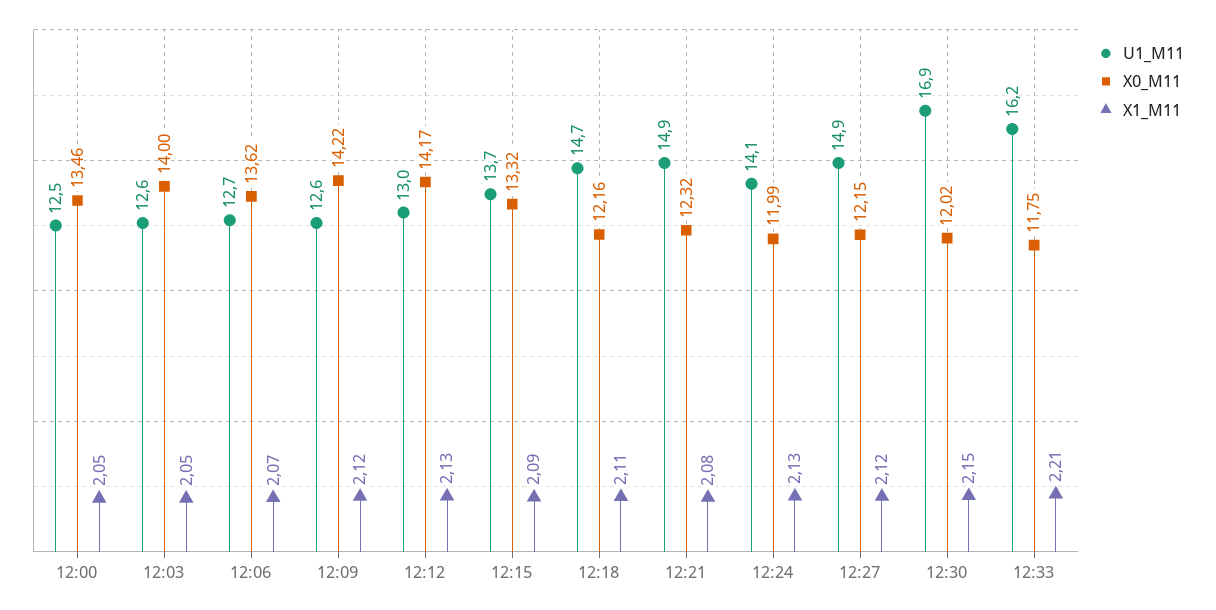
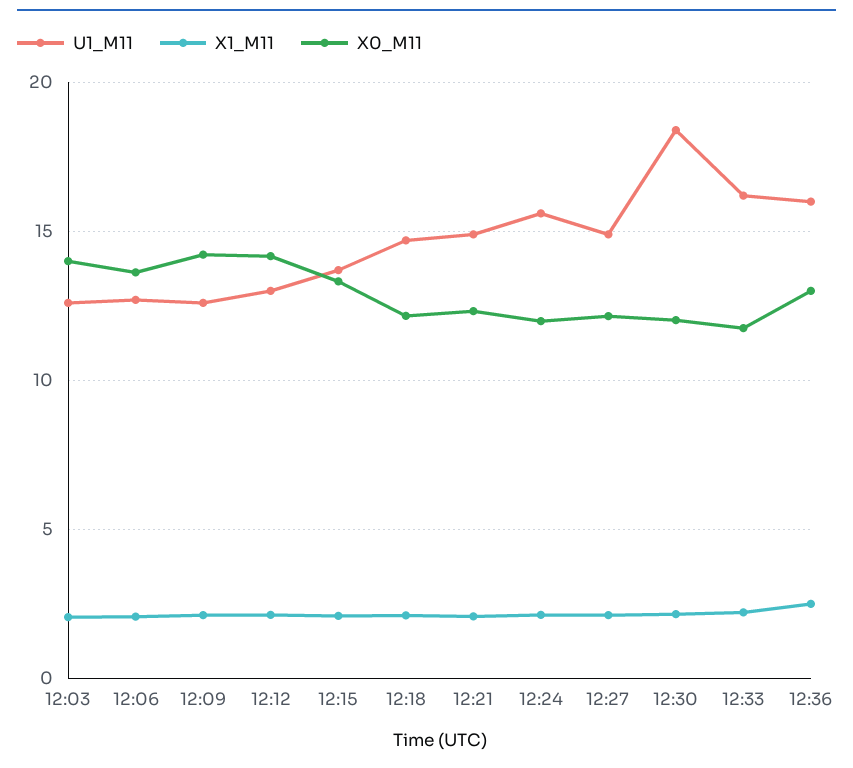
U1_M11, 12:00: 12.5 -> none
X0_M11, 12:00: 13.46 -> none
X1_M11, 12:00: 2.05 -> none
U1_M11, 12:24: 14.1 -> 15.5
U1_M11, 12:30: 16.9 -> 18.5
U1_M11, 12:36: none -> 16
X1_M11, 12:36: none -> 2.5
X0_M11, 12:36: none -> 13

